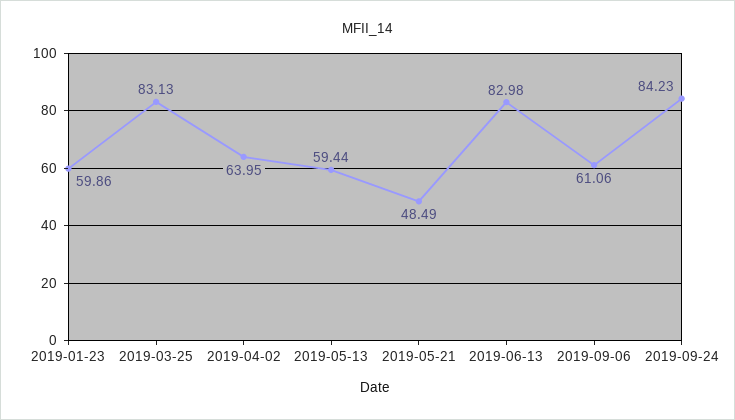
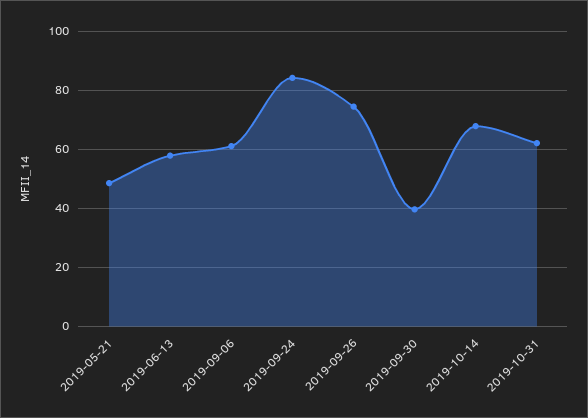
2019-01-23: 59.86 -> none
2019-03-25: 83.13 -> none
2019-04-02: 63.95 -> none
2019-05-13: 59.44 -> none
2019-06-13: 82.98 -> 57.5
2019-09-26: none -> 75
2019-09-30: none -> 40
2019-10-14: none -> 67.5
2019-10-31: none -> 62.5

